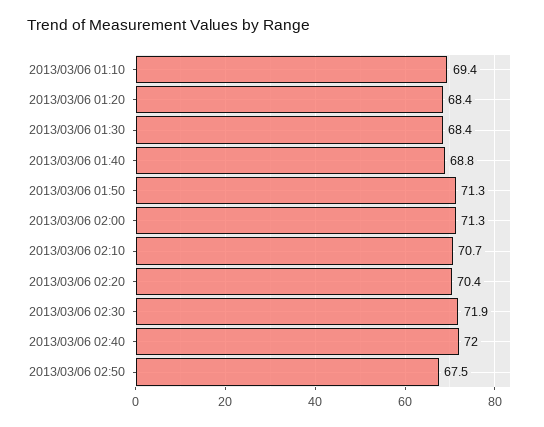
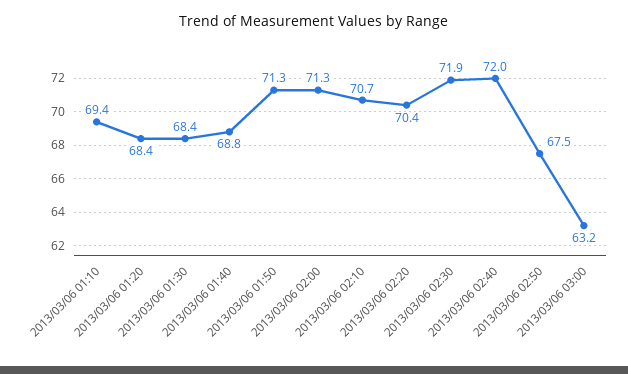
2013/03/06 03:00: none -> 63.2

